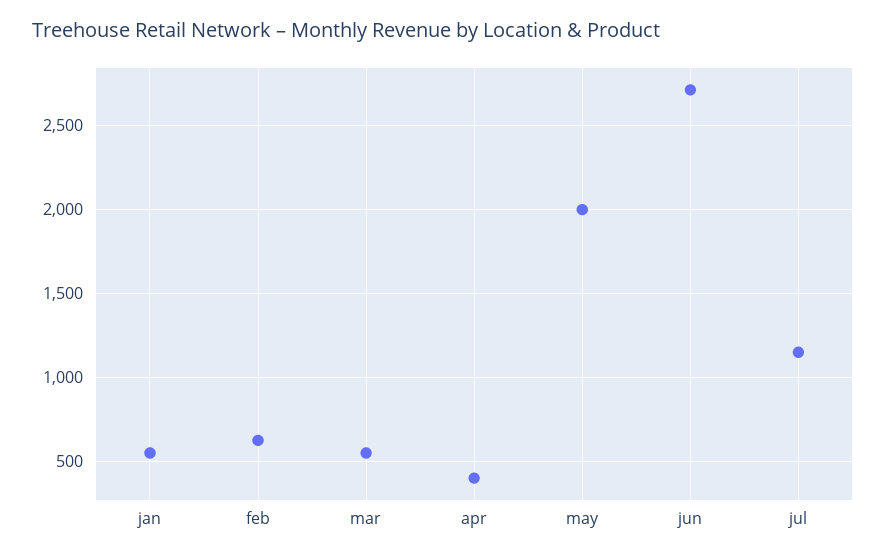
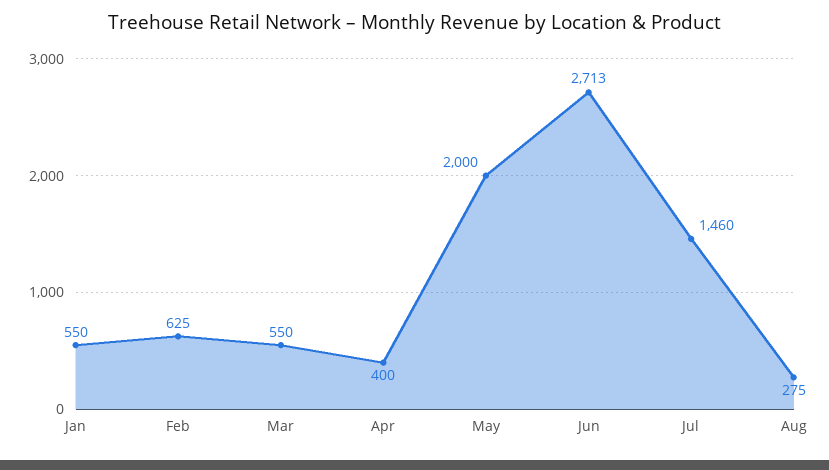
jul: 1150 -> 1460
Aug: none -> 275

